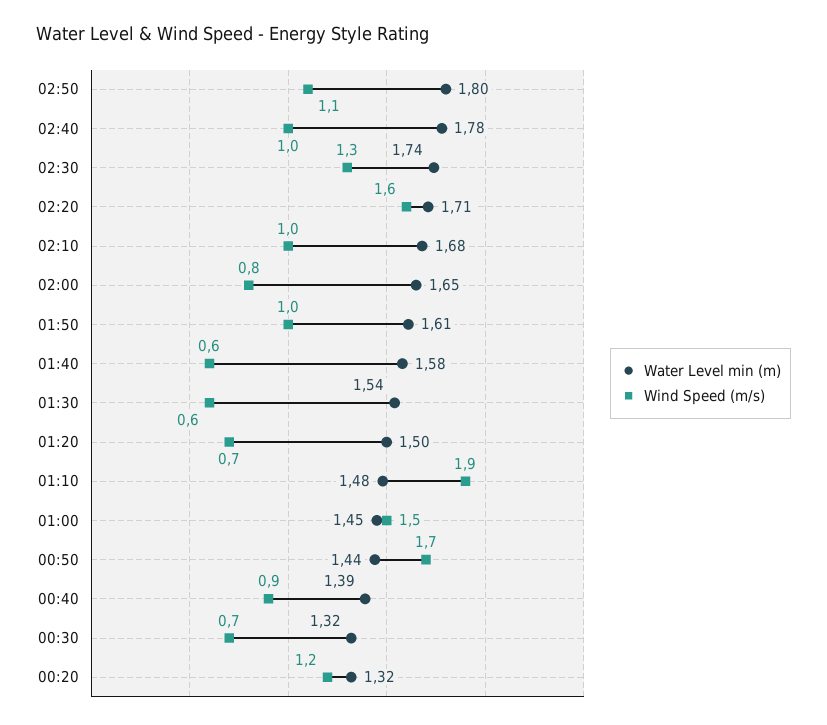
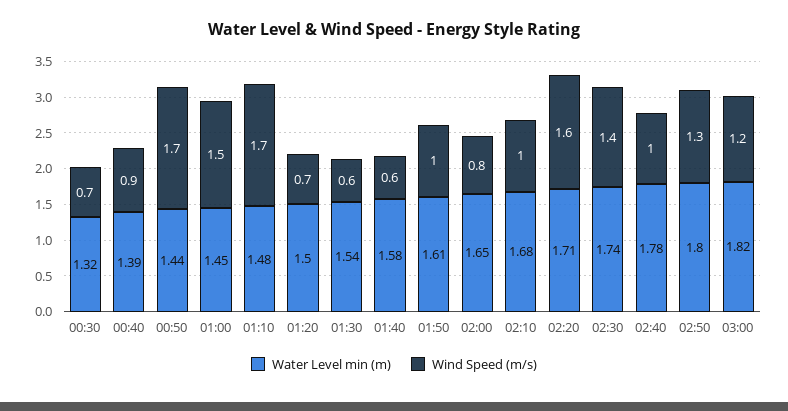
Wind Speed (m/s), 02:50: 1.1 -> 1.3
Wind Speed (m/s), 02:30: 1.3 -> 1.4
Wind Speed (m/s), 01:10: 1.9 -> 1.7
Water Level min (m), 00:20: 1.32 -> none
Wind Speed (m/s), 00:20: 1.2 -> none
Water Level min (m), 03:00: none -> 1.82
Wind Speed (m/s), 03:00: none -> 1.2

